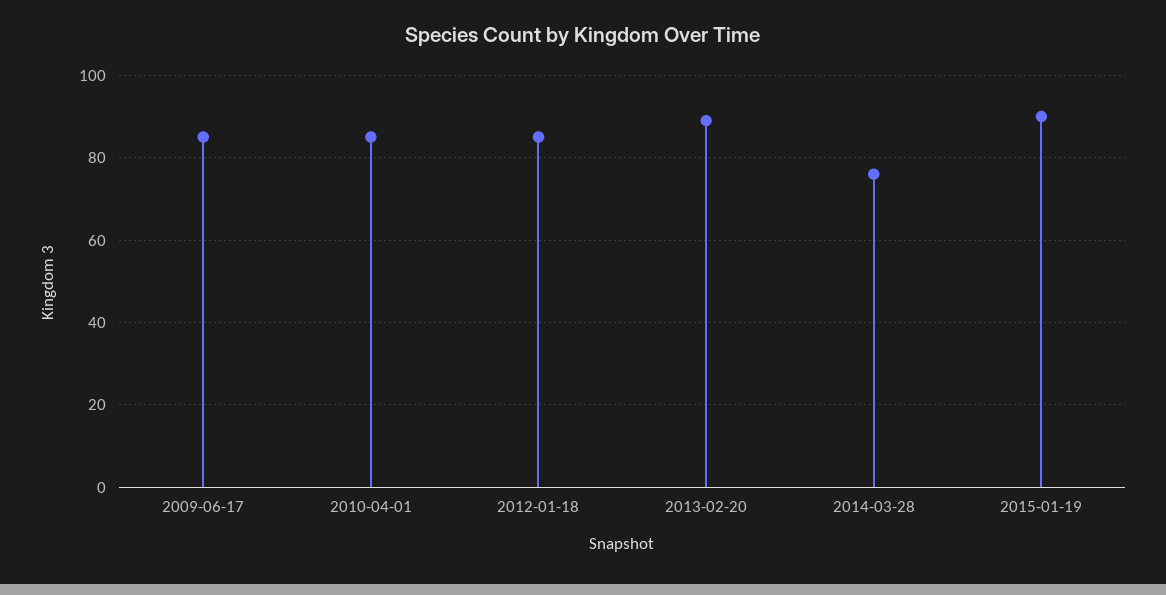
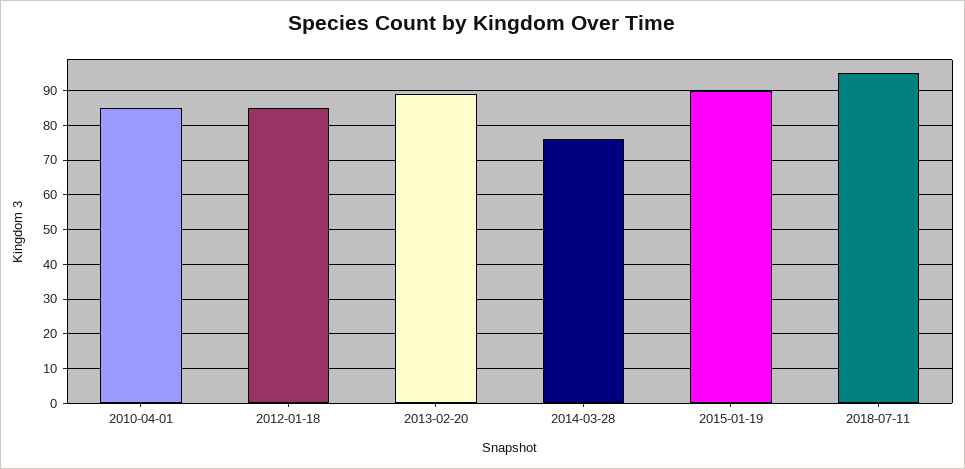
2009-06-17: 85 -> none
2018-07-11: none -> 95

